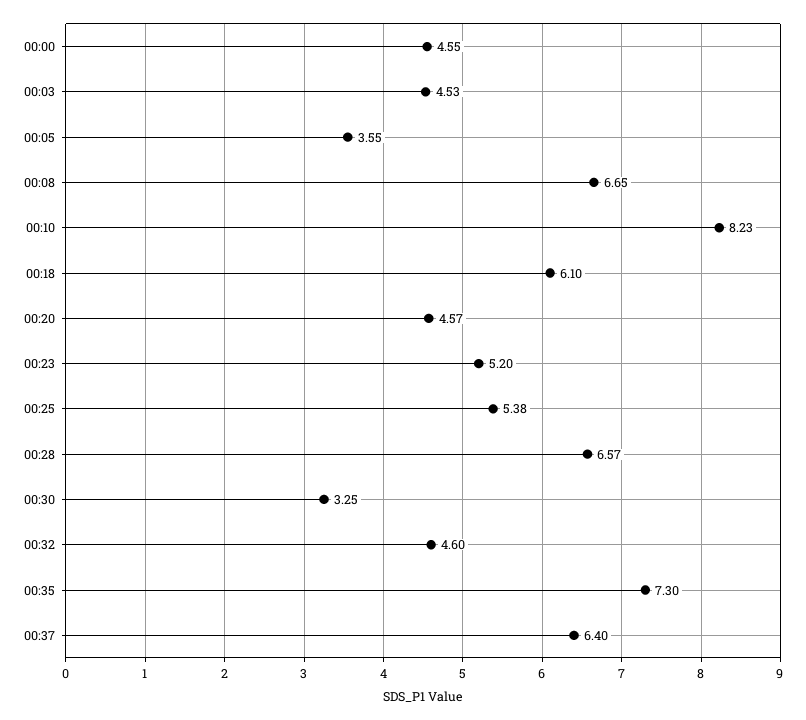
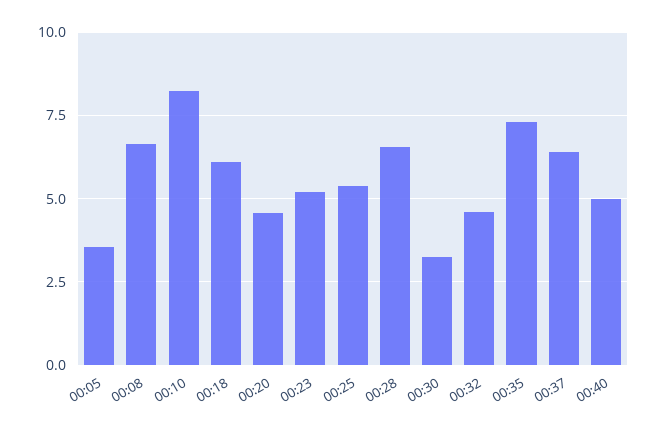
00:00: 4.55 -> none
00:03: 4.53 -> none
00:40: none -> 5

